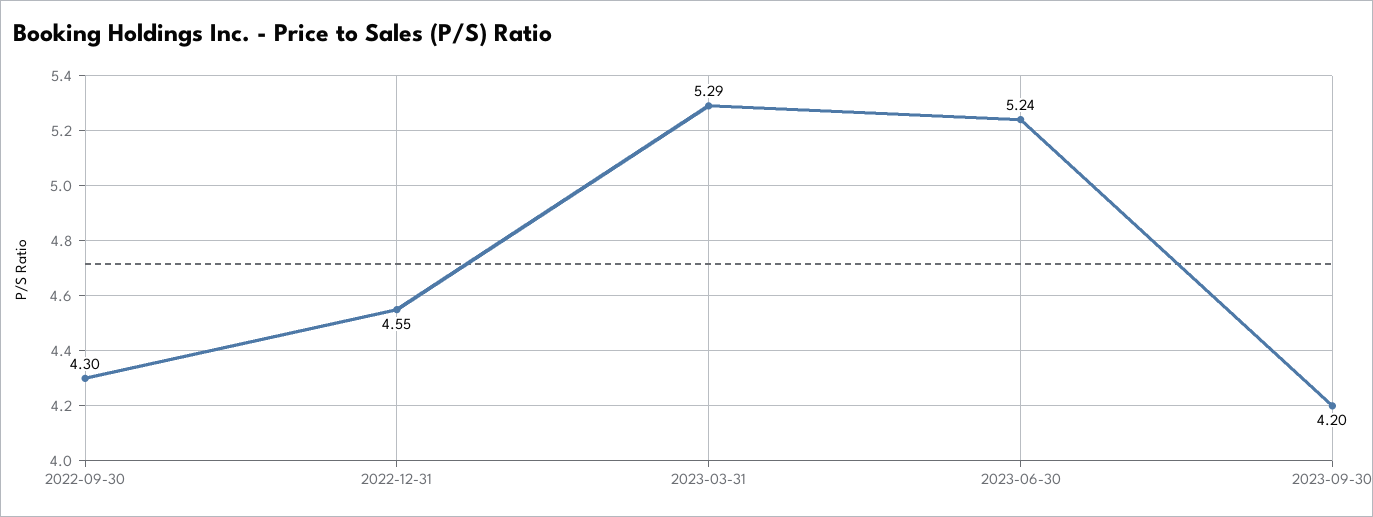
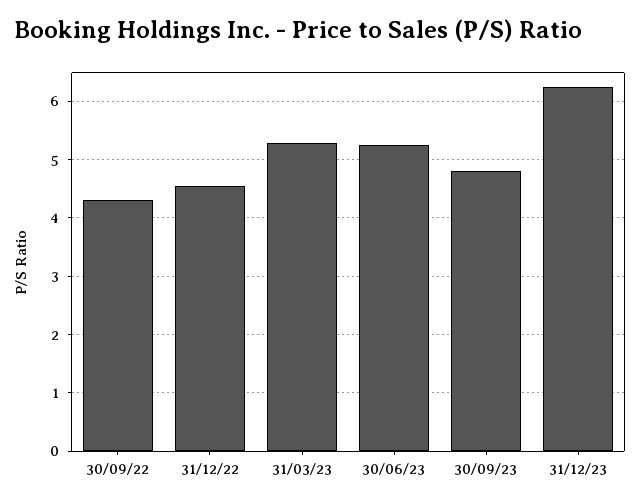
2023-09-30: 4.2 -> 4.8
31/12/23: none -> 6.2

